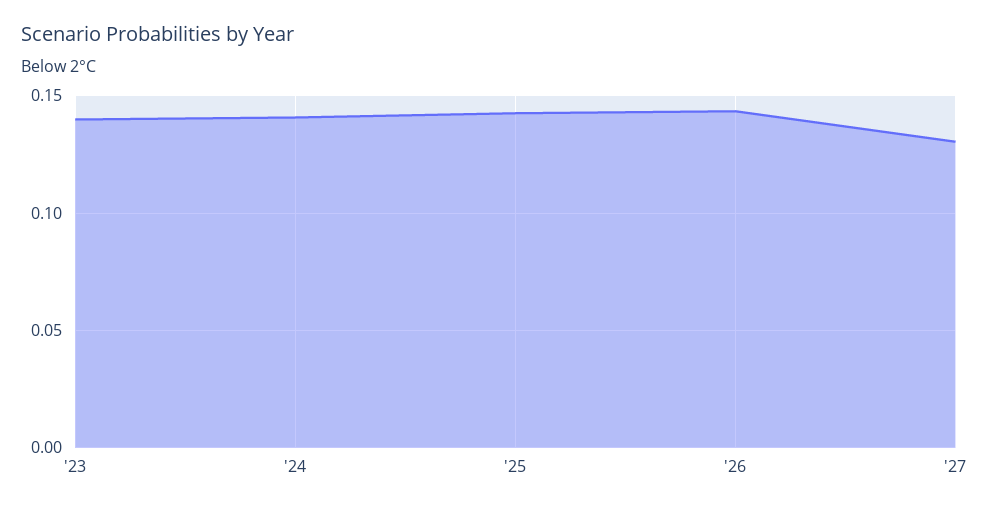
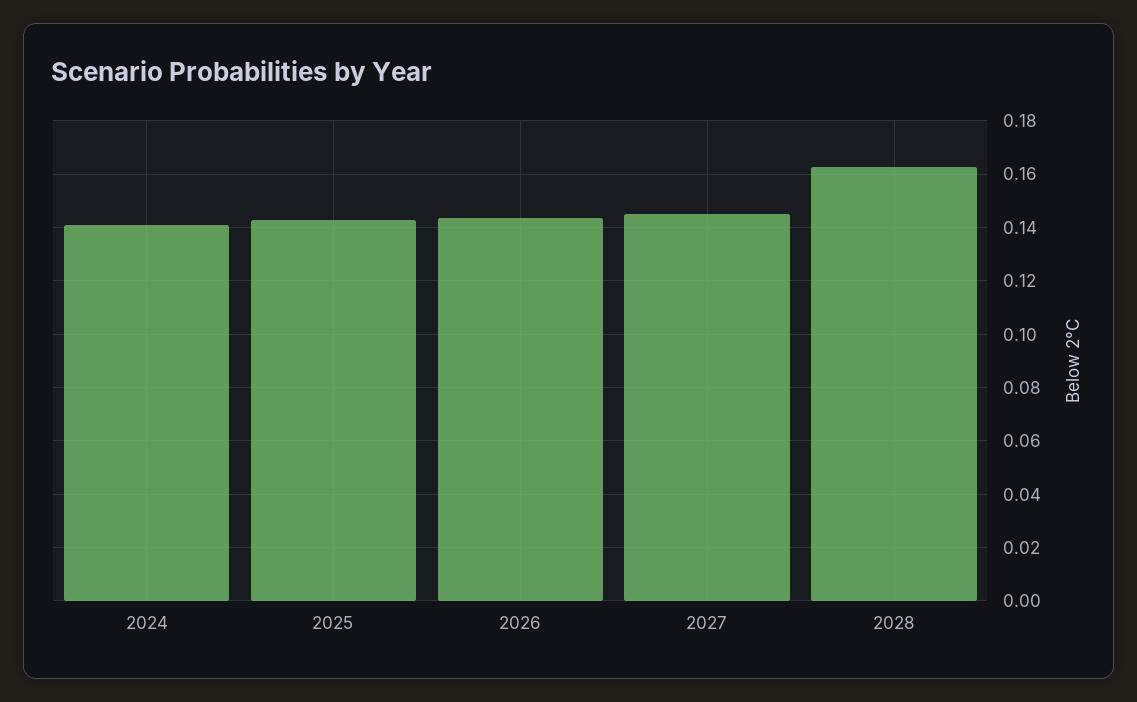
'23: 0.14 -> none
'27: 0.13 -> 0.145
2028: none -> 0.1625

